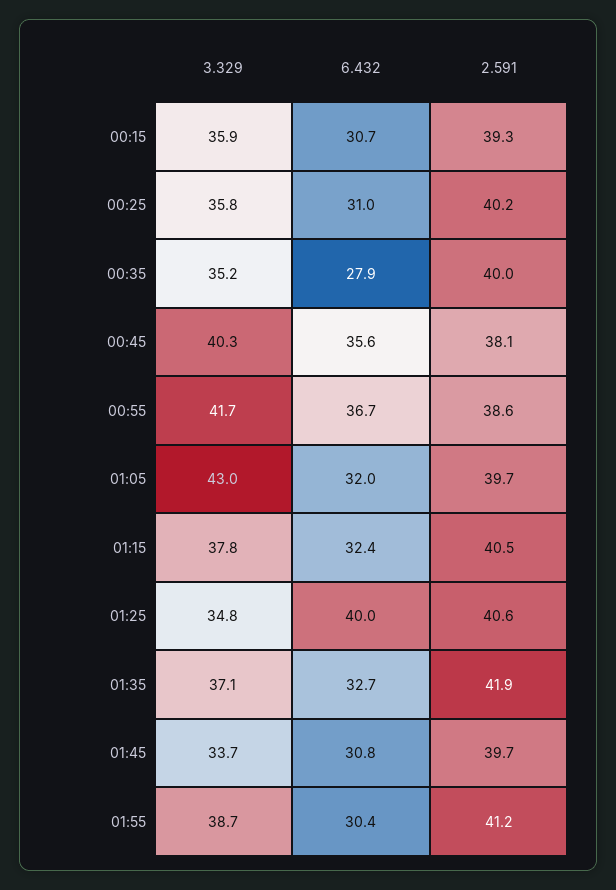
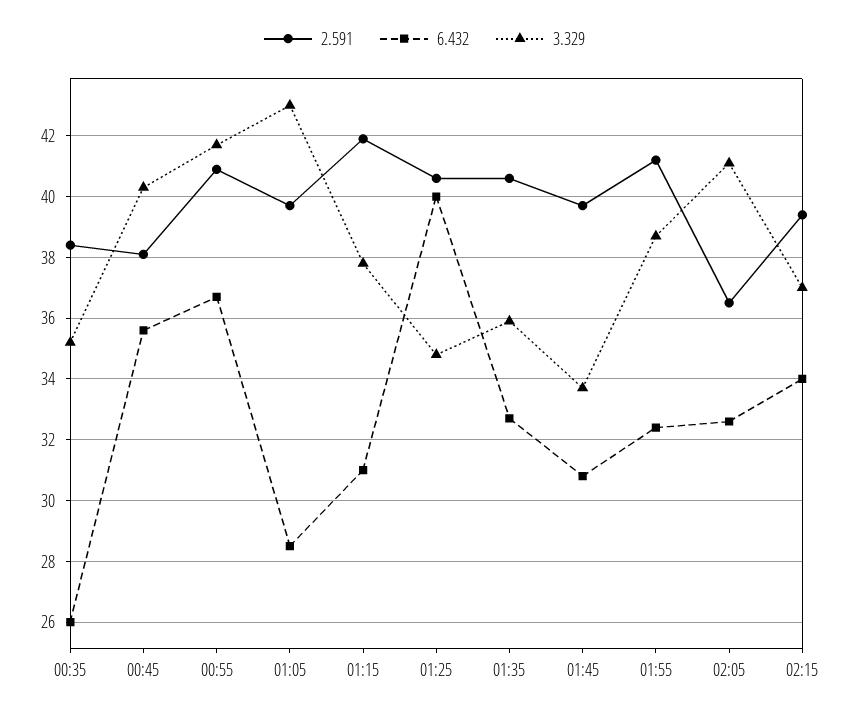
3.329, 00:15: 35.9 -> none
6.432, 00:15: 30.7 -> none
2.591, 00:15: 39.3 -> none
3.329, 00:25: 35.8 -> none
6.432, 00:25: 31 -> none
2.591, 00:25: 40.2 -> none
6.432, 00:35: 27.9 -> 26
2.591, 00:35: 40 -> 38.5
2.591, 00:55: 38.6 -> 41
6.432, 01:05: 32 -> 28.5
6.432, 01:15: 32.4 -> 31
2.591, 01:15: 40.5 -> 42
3.329, 01:35: 37.1 -> 36
2.591, 01:35: 41.9 -> 40.5
6.432, 01:55: 30.4 -> 32.5
2.591, 02:05: none -> 36.5
6.432, 02:05: none -> 32.5
3.329, 02:05: none -> 41
2.591, 02:15: none -> 39.5
6.432, 02:15: none -> 34
3.329, 02:15: none -> 37

